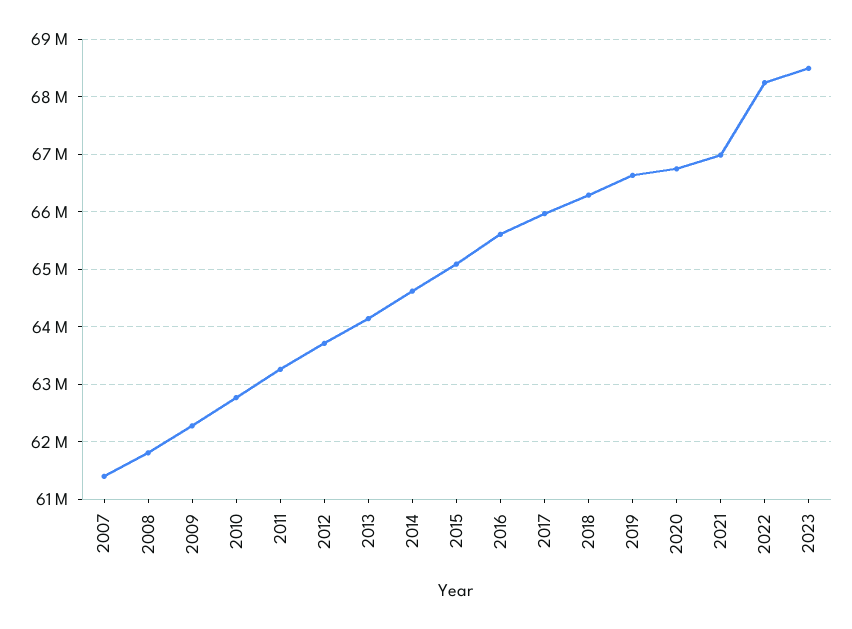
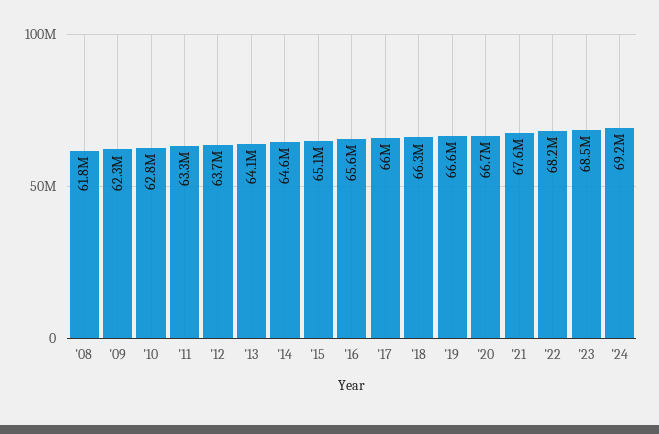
2007: 61400000 -> none
2021: 67000000 -> 67600000
'24: none -> 69200000

